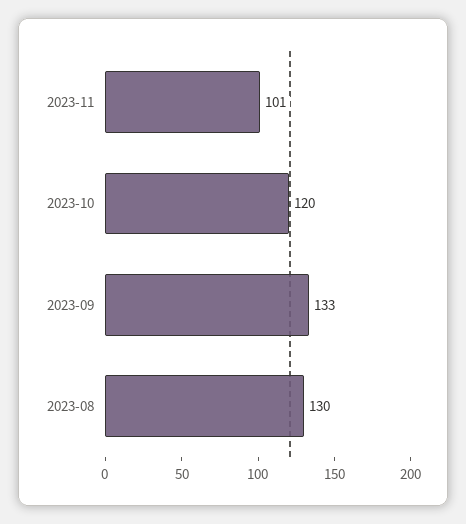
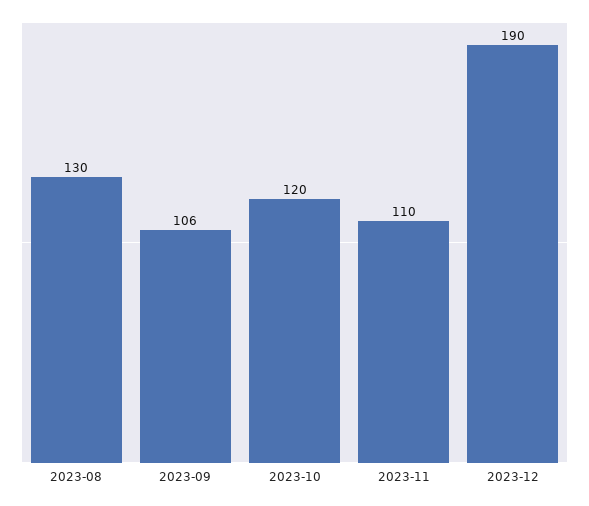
2023-11: 101 -> 110
2023-09: 133 -> 106
2023-12: none -> 190

